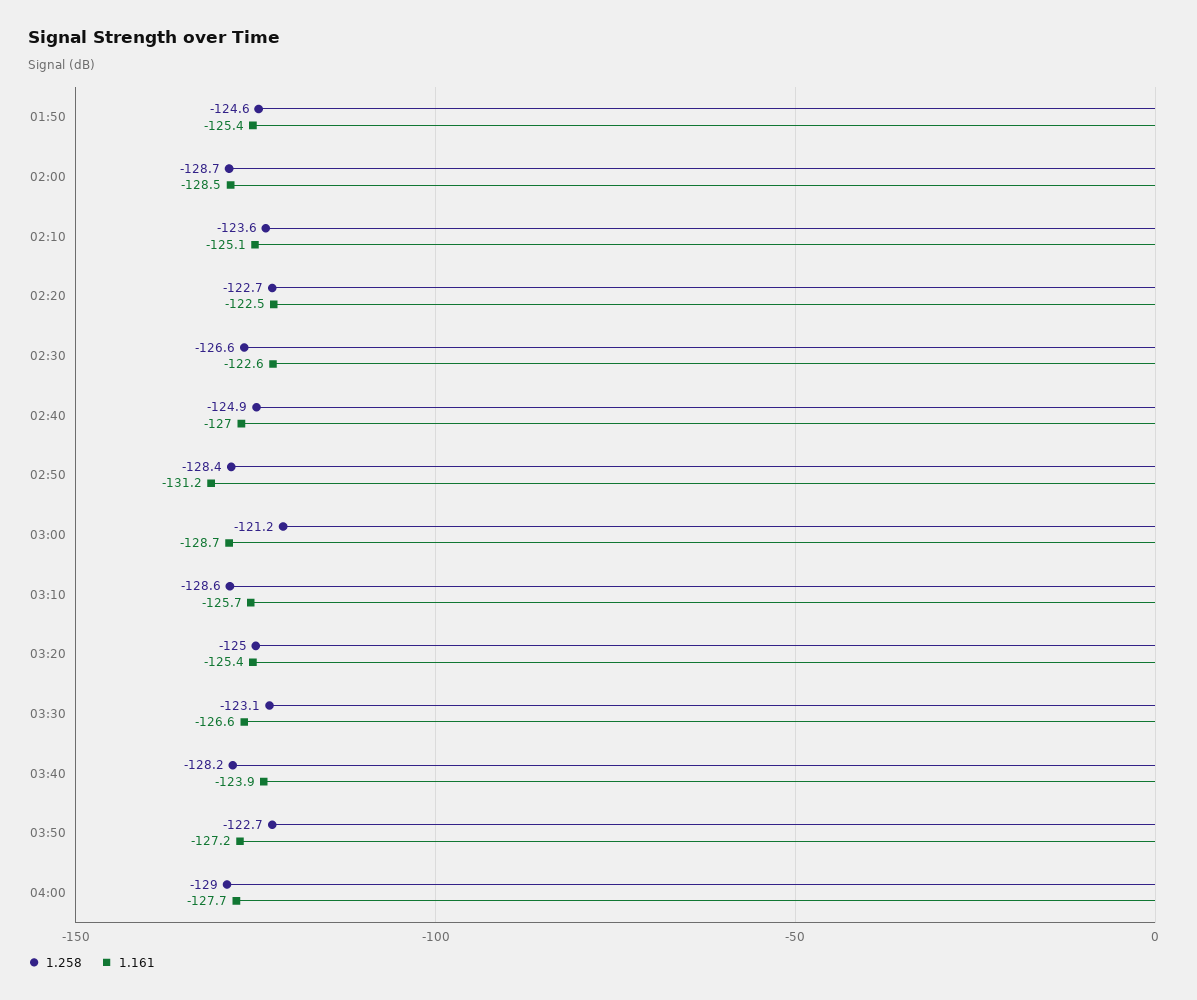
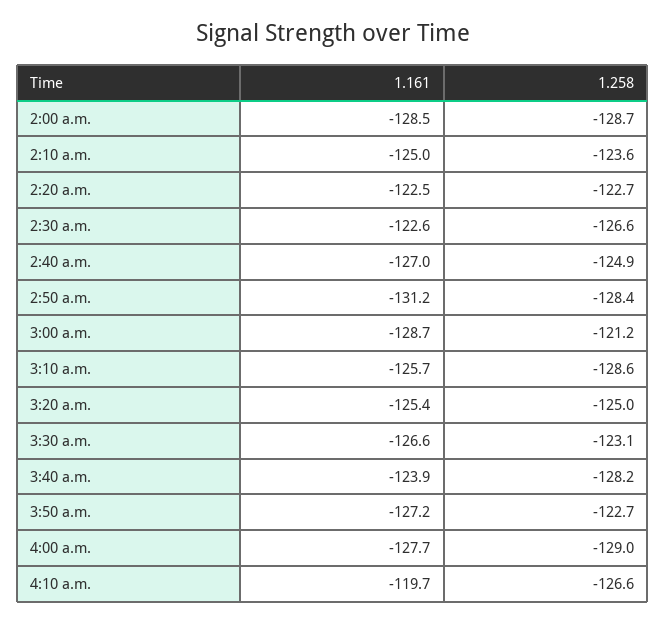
1.258, 01:50: -124.6 -> none
1.161, 01:50: -125.4 -> none
1.161, 02:10: -125.1 -> -125
1.161, 4:10 a.m.: none -> -119.7
1.258, 4:10 a.m.: none -> -126.6

